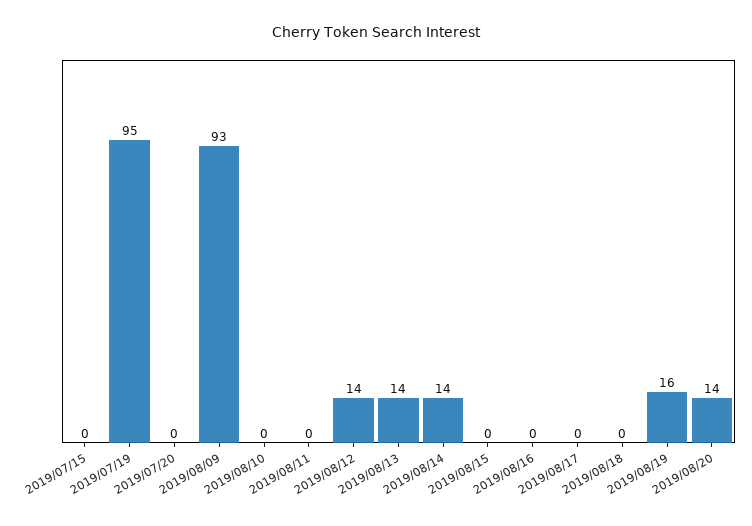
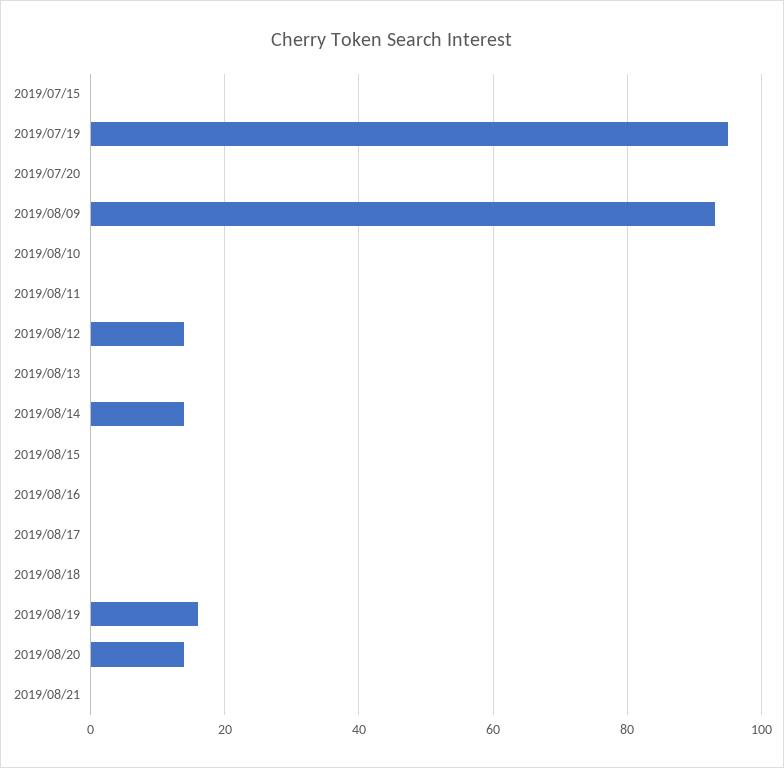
2019/08/13: 14 -> 0
2019/08/21: none -> 0

